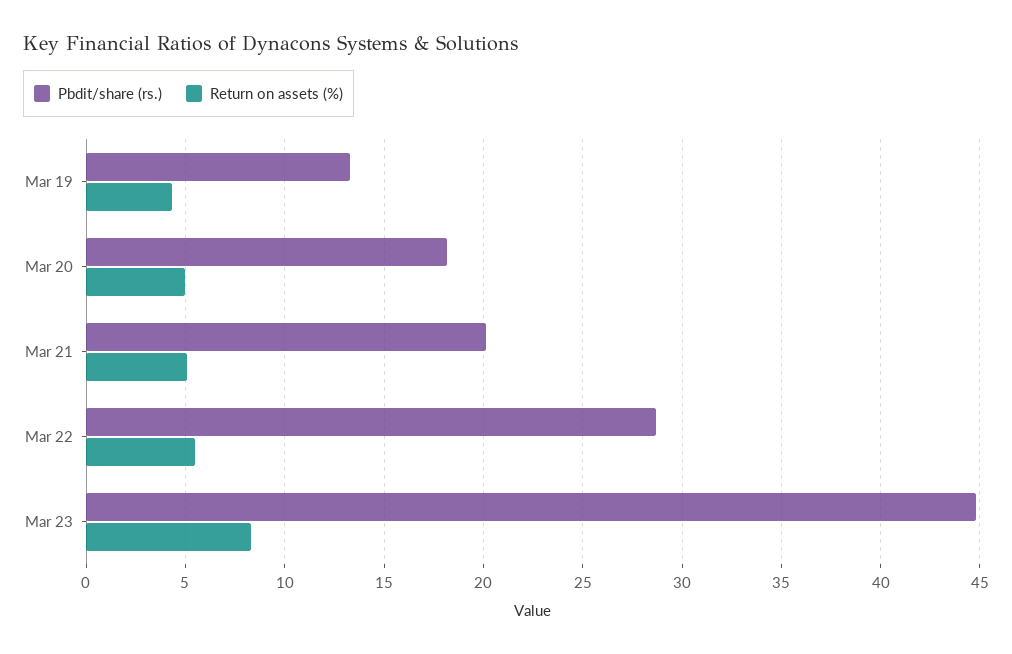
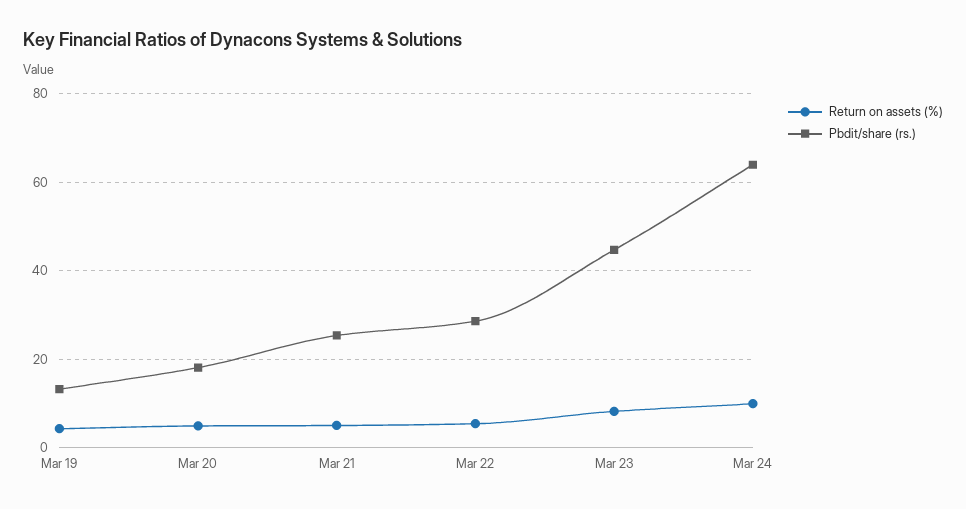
Pbdit/share (rs.), Mar 21: 20 -> 26
Return on assets (%), Mar 24: none -> 10
Pbdit/share (rs.), Mar 24: none -> 64

